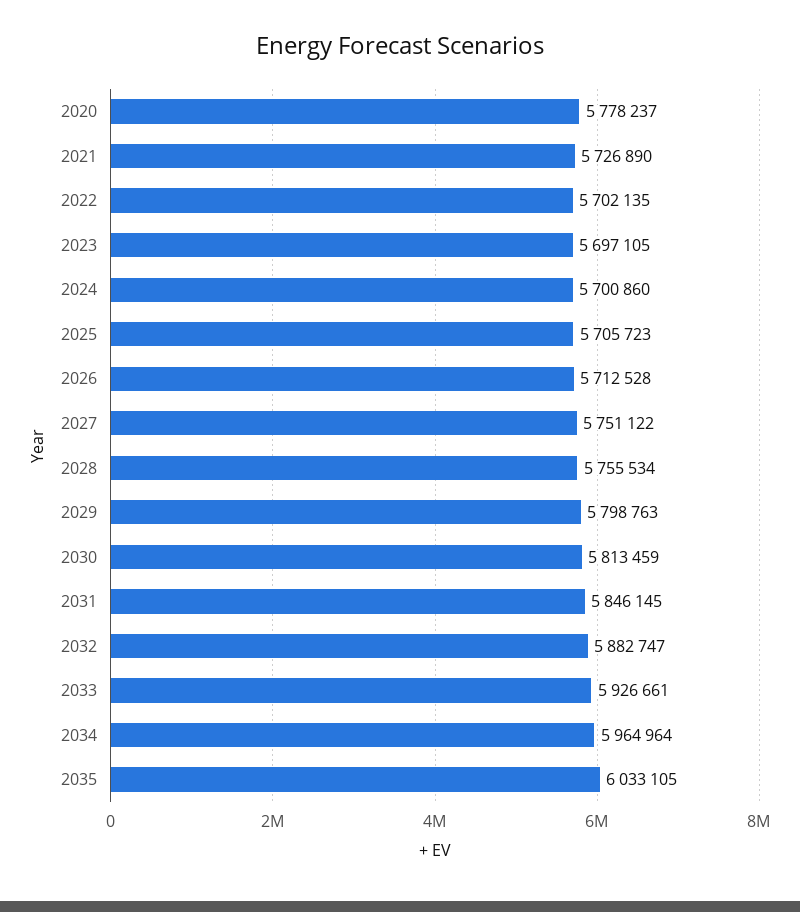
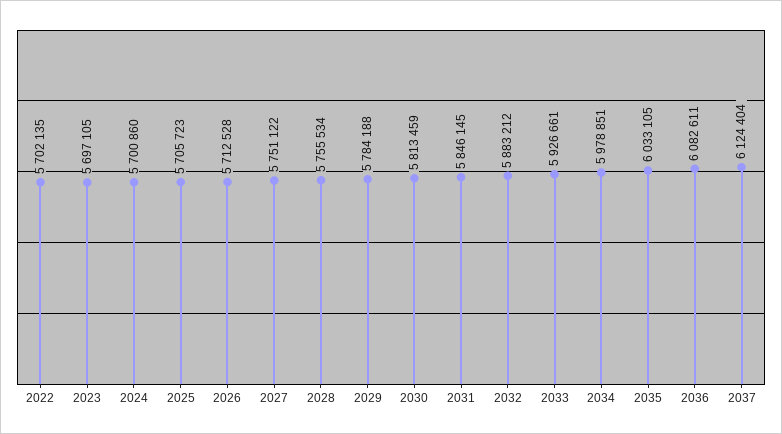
2020: 5778237 -> none
2021: 5726890 -> none
2029: 5798763 -> 5784188
2032: 5882747 -> 5883212
2034: 5964964 -> 5978851
2036: none -> 6082611
2037: none -> 6124404

